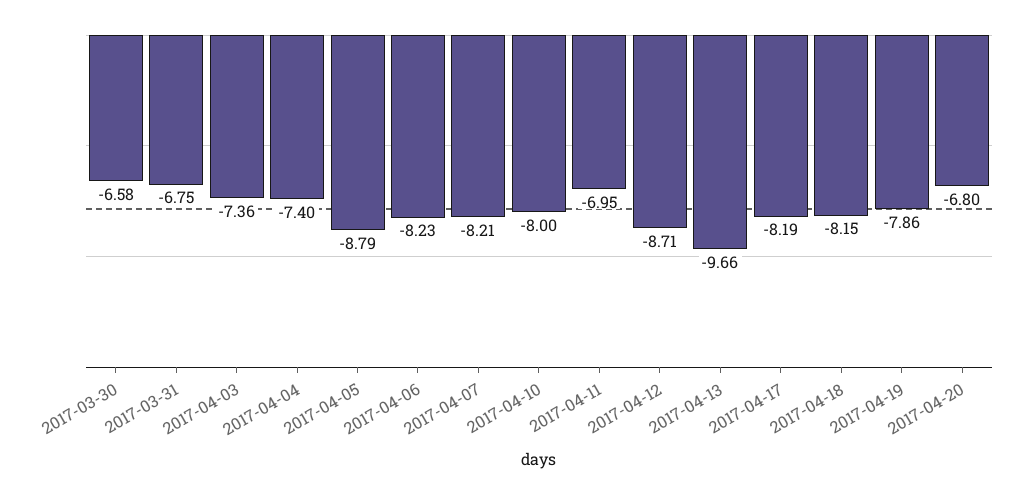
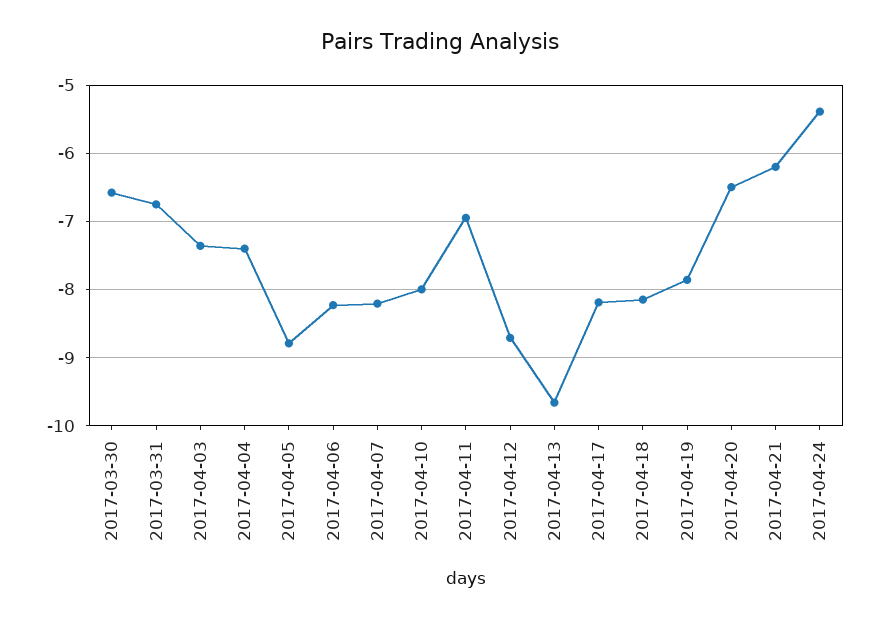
2017-04-20: -6.8 -> -6.5
2017-04-21: none -> -6.2
2017-04-24: none -> -5.4

